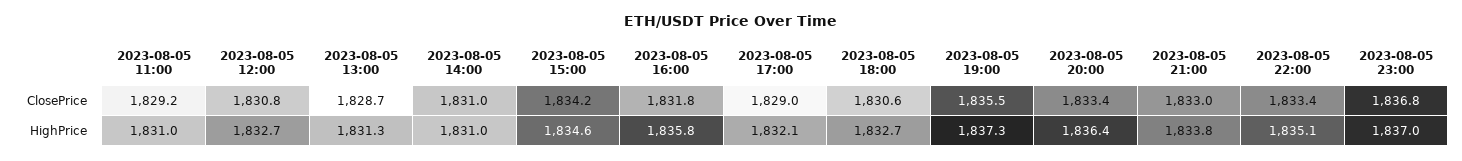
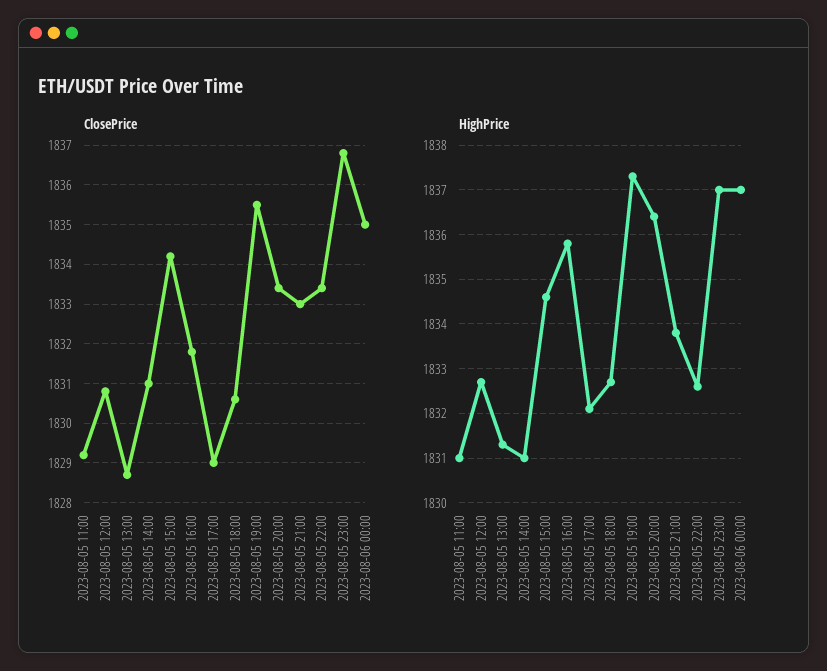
HighPrice, 2023-08-05 22:00: 1835.1 -> 1832.5
ClosePrice, 2023-08-06 00:00: none -> 1835
HighPrice, 2023-08-06 00:00: none -> 1837

